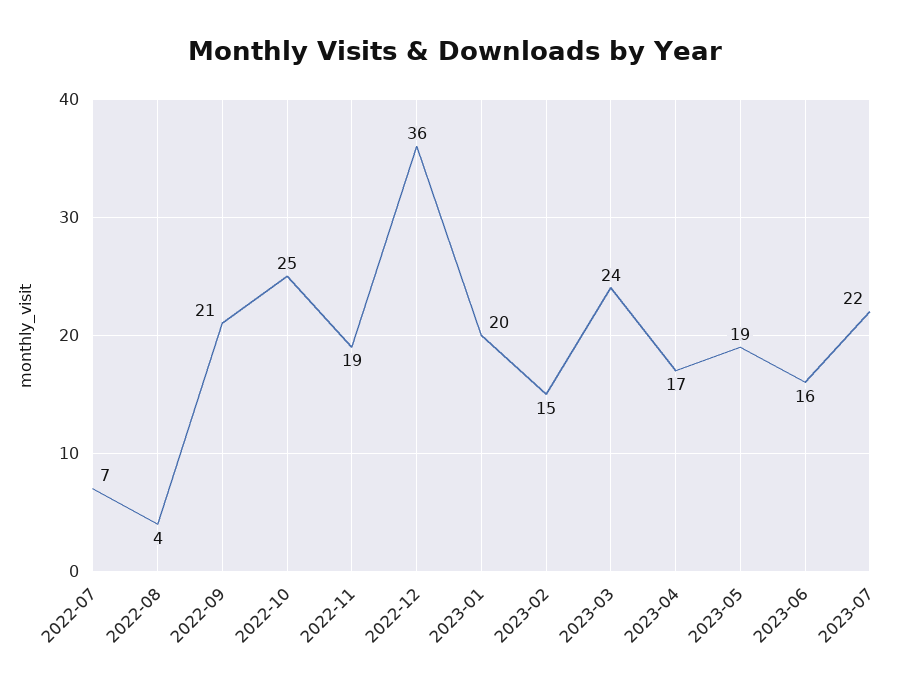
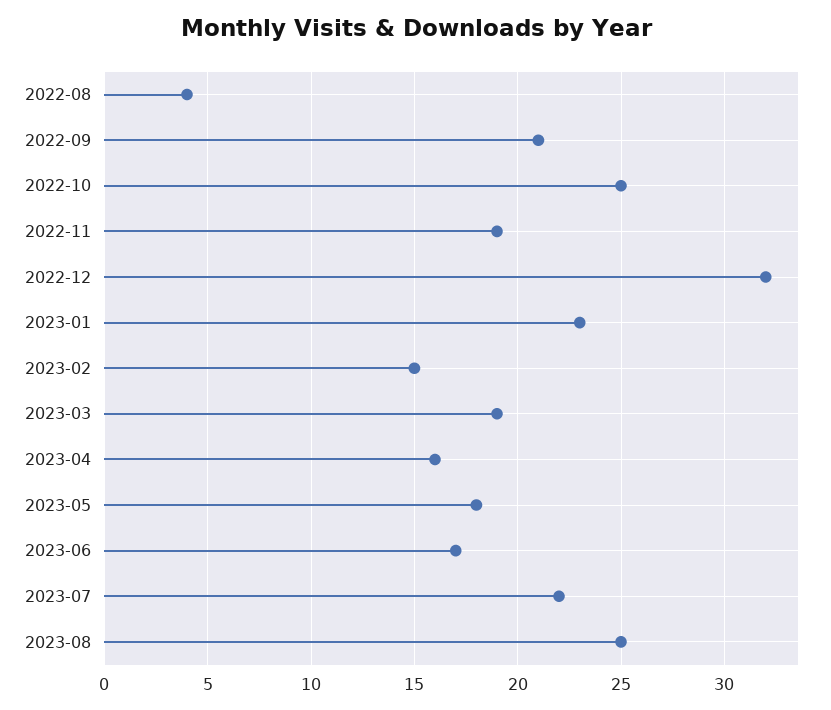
2022-07: 7 -> none
2022-12: 36 -> 32
2023-01: 20 -> 23
2023-03: 24 -> 19
2023-04: 17 -> 16
2023-05: 19 -> 18
2023-06: 16 -> 17
2023-08: none -> 25

